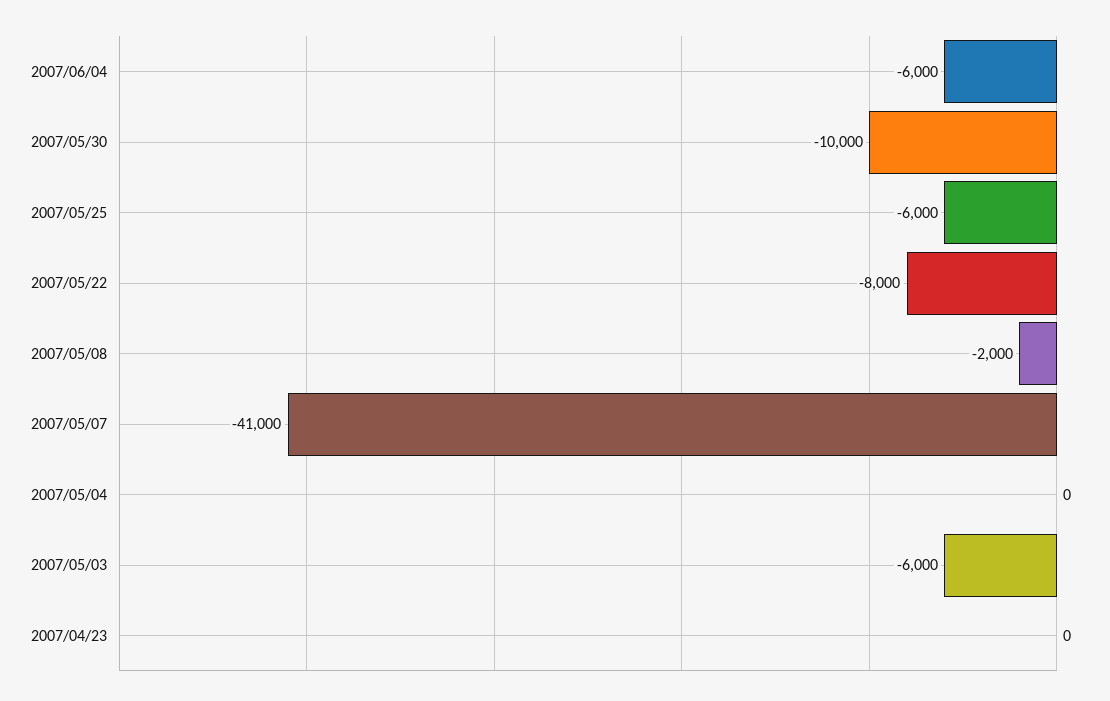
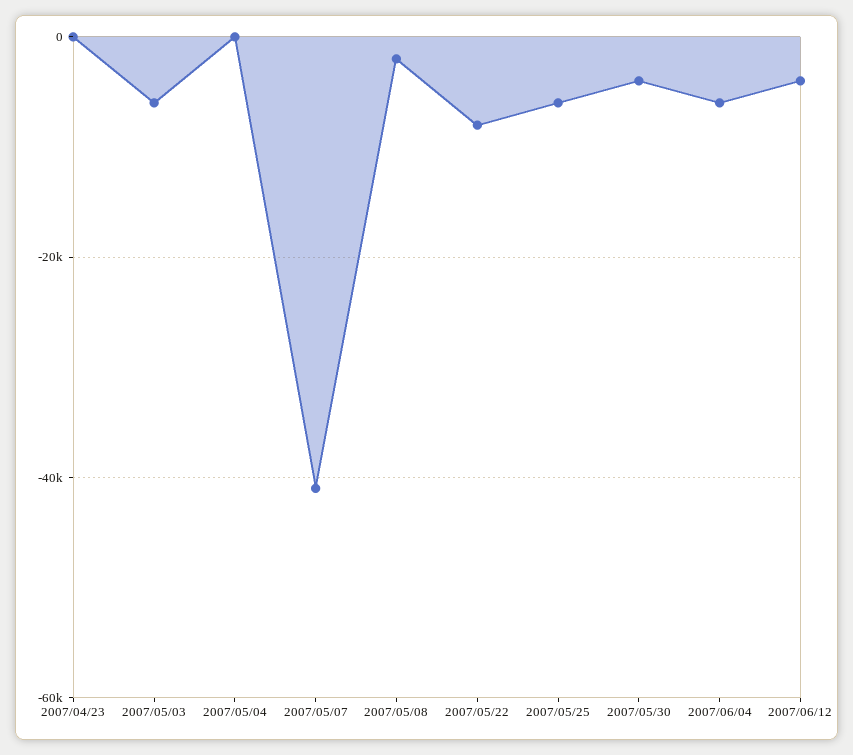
2007/05/30: -10000 -> -4000
2007/06/12: none -> -4000

